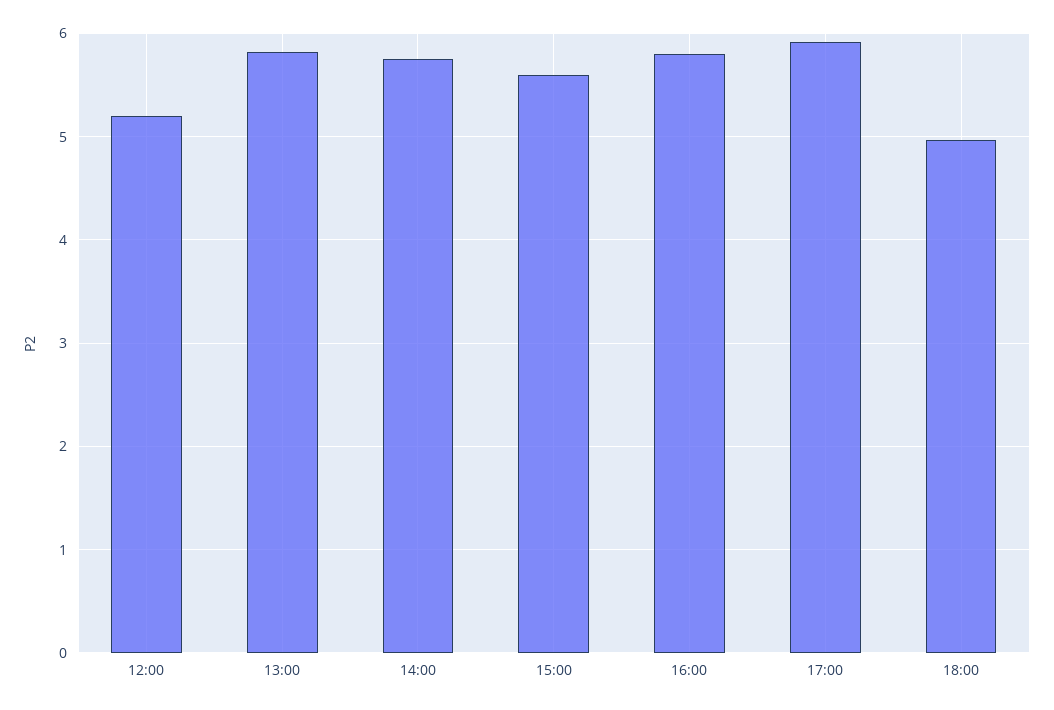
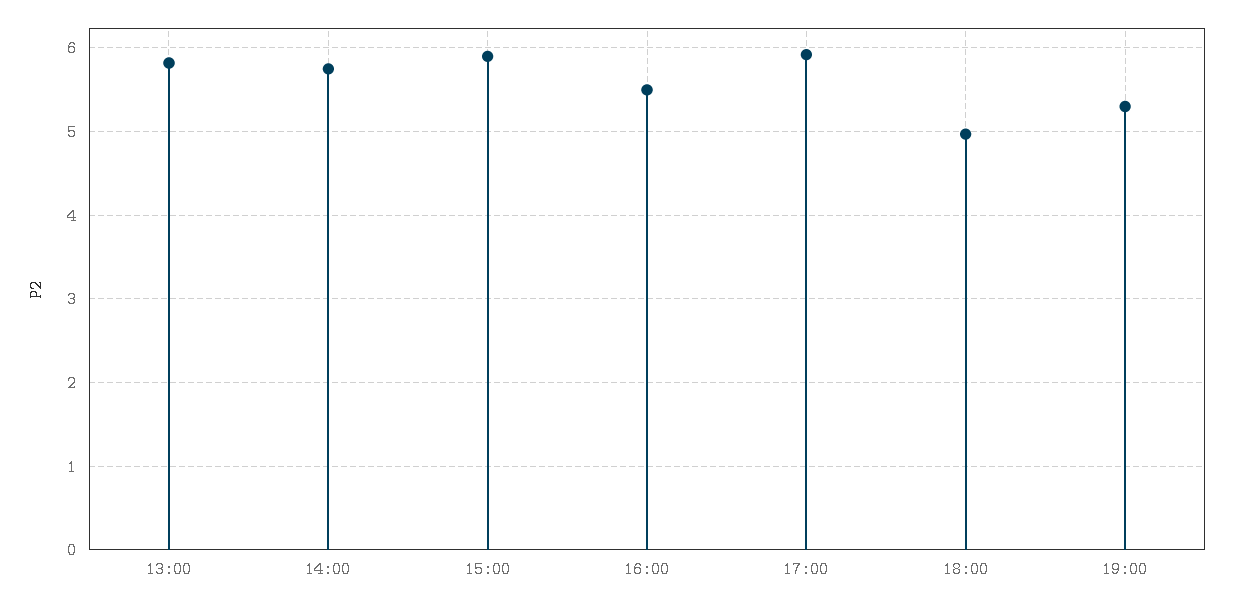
12:00: 5.2 -> none
15:00: 5.6 -> 5.9
16:00: 5.8 -> 5.5
19:00: none -> 5.3

